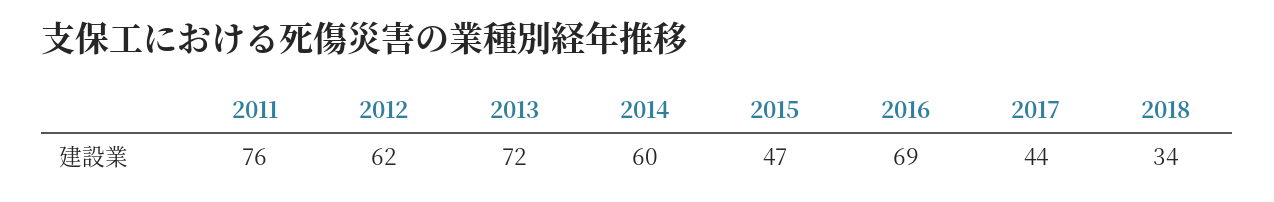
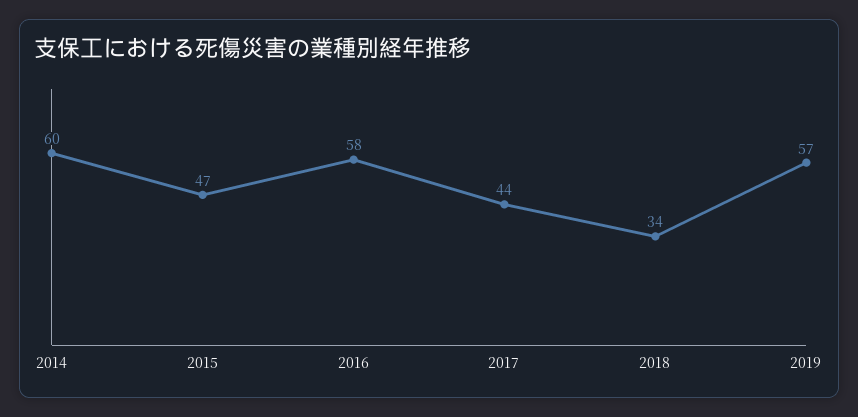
2011: 76 -> none
2012: 62 -> none
2013: 72 -> none
2016: 69 -> 58
2019: none -> 57

